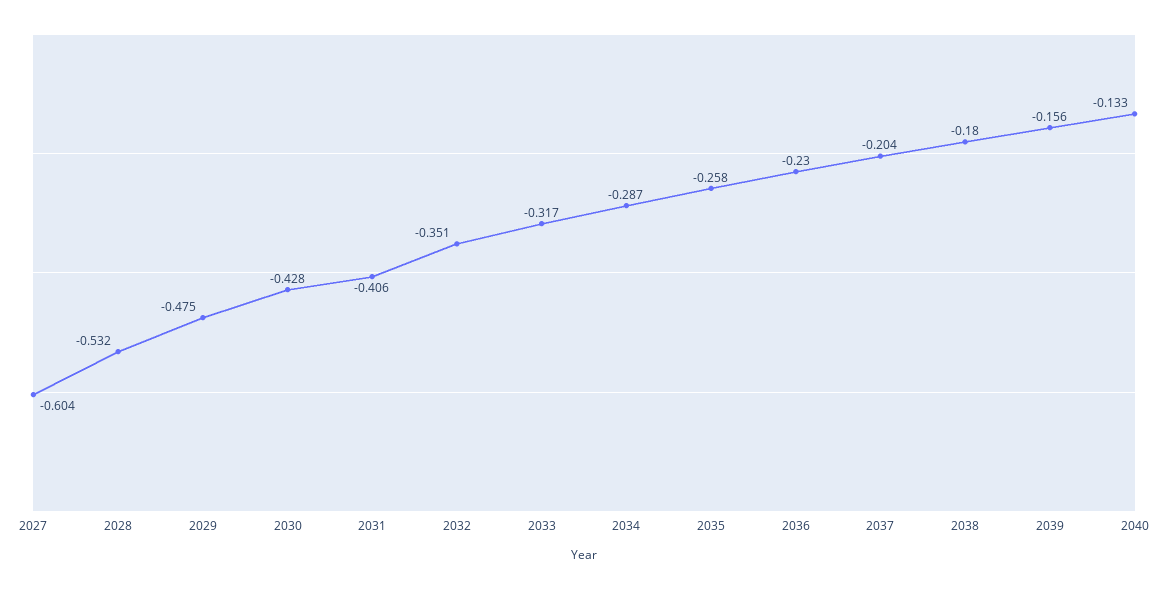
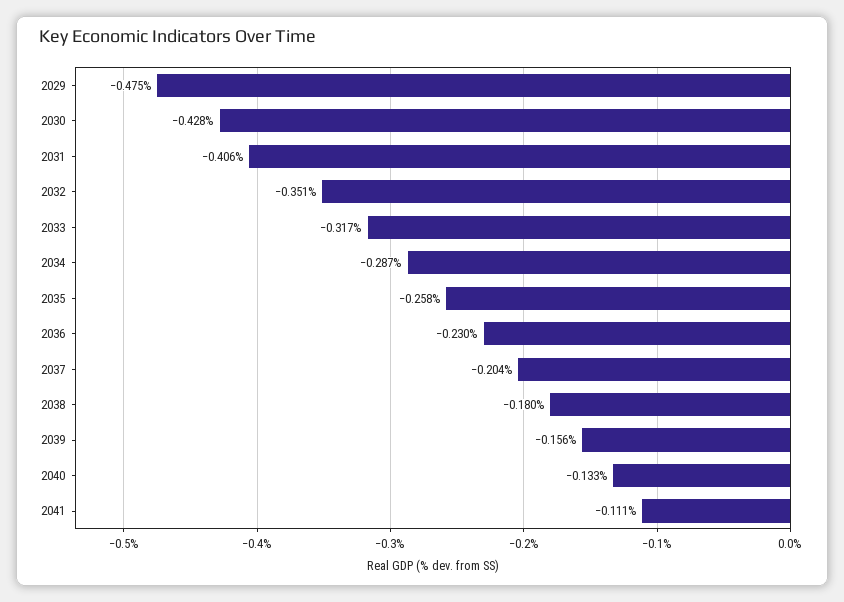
2027: -0.604 -> none
2028: -0.532 -> none
2041: none -> -0.111

